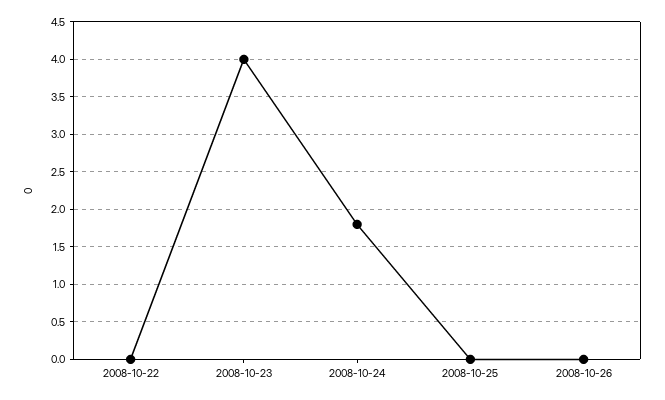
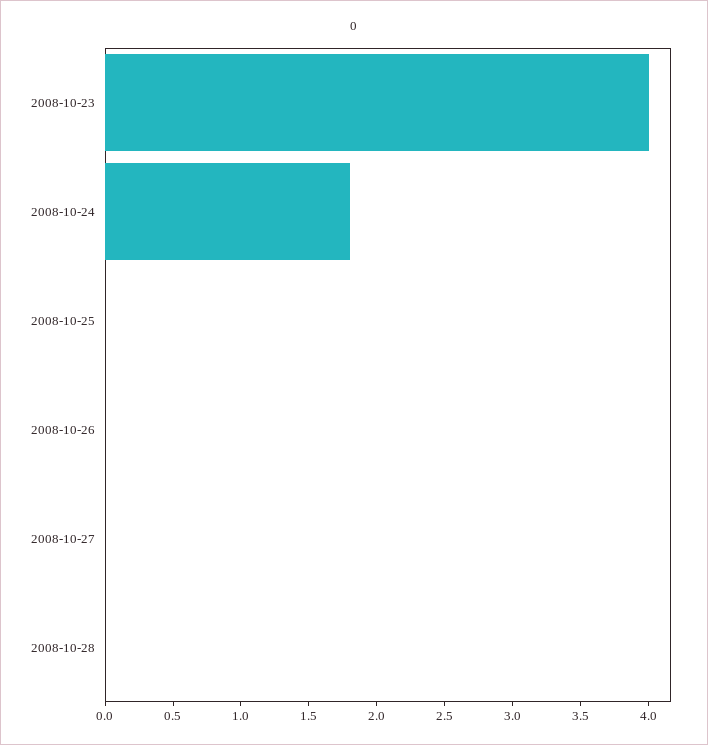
2008-10-22: 0 -> none
2008-10-27: none -> 0
2008-10-28: none -> 0

